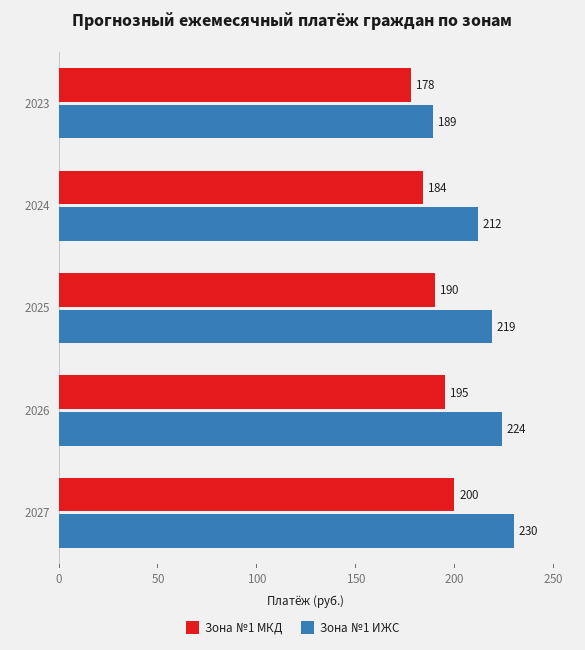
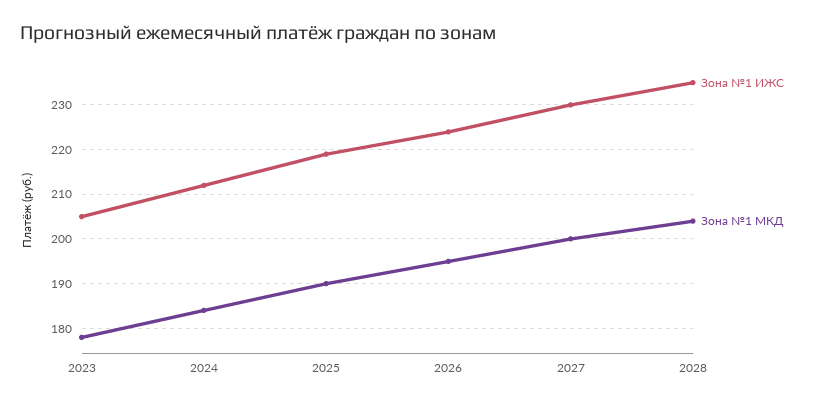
Зона №1 ИЖС, 2023: 189 -> 205
Зона №1 ИЖС, 2028: none -> 235
Зона №1 МКД, 2028: none -> 205

